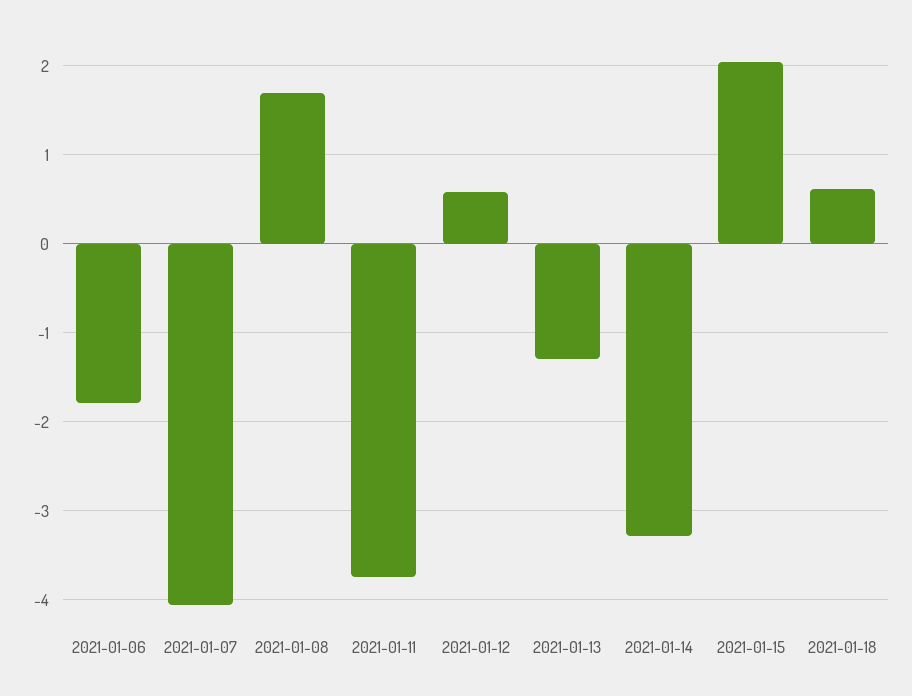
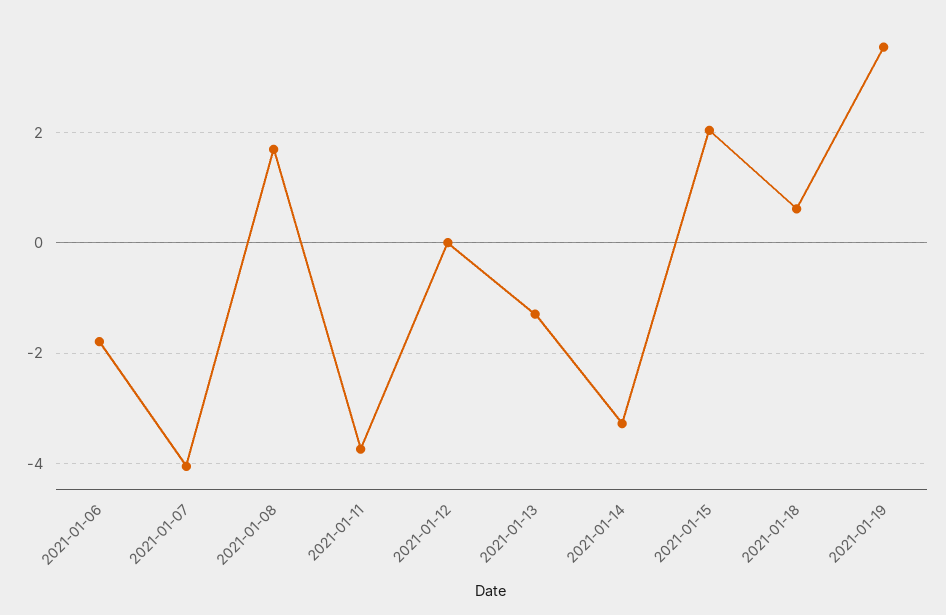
2021-01-12: 0.6 -> 0
2021-01-19: none -> 3.6

